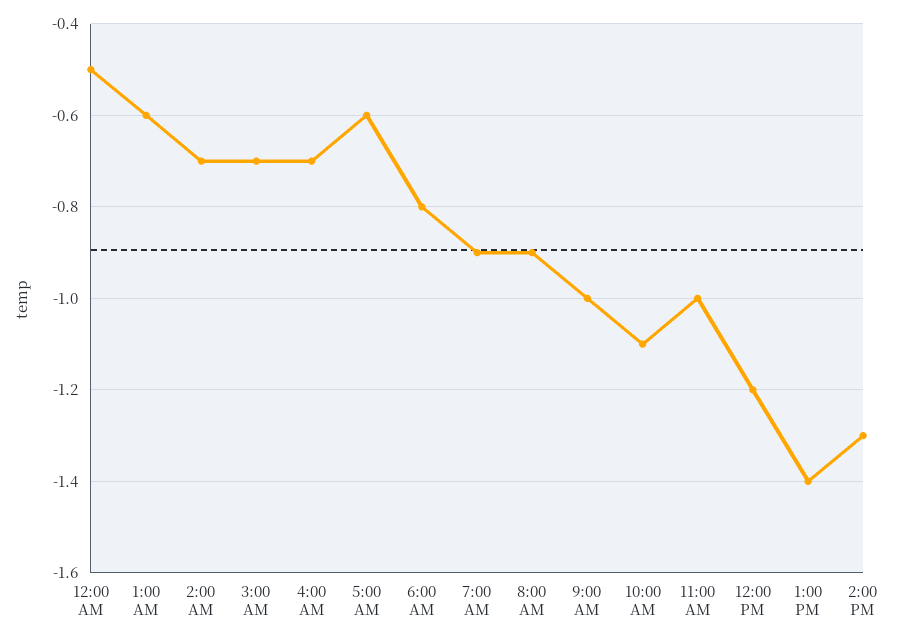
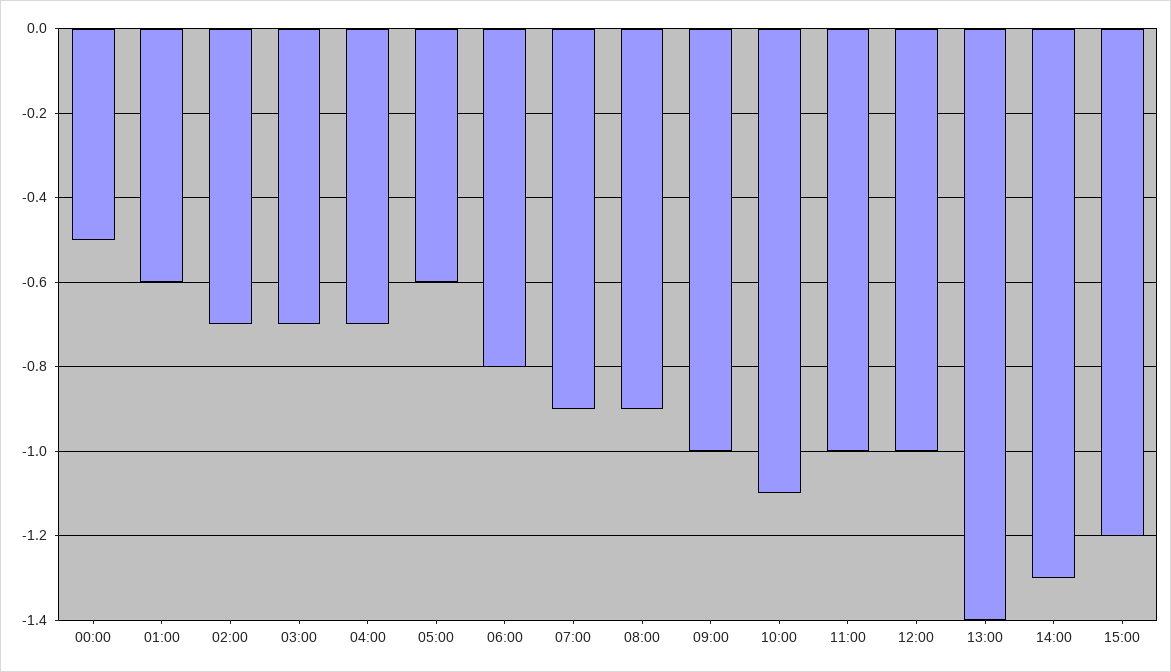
12:00 PM: -1.2 -> -1
15:00: none -> -1.2

